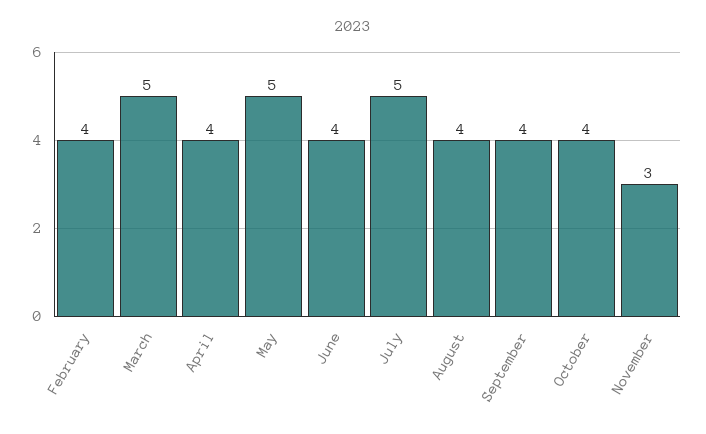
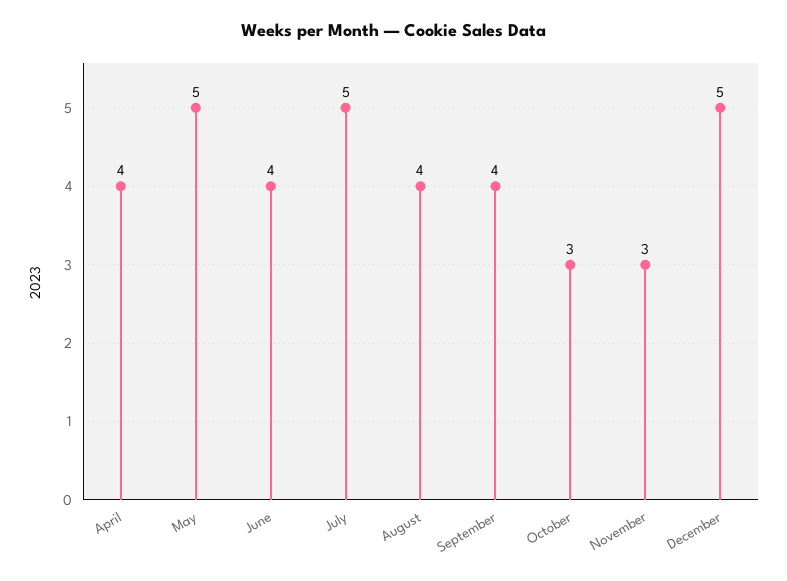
February: 4 -> none
March: 5 -> none
October: 4 -> 3
December: none -> 5

